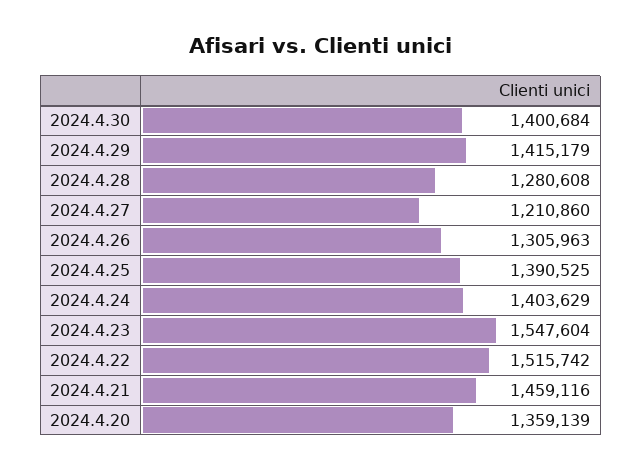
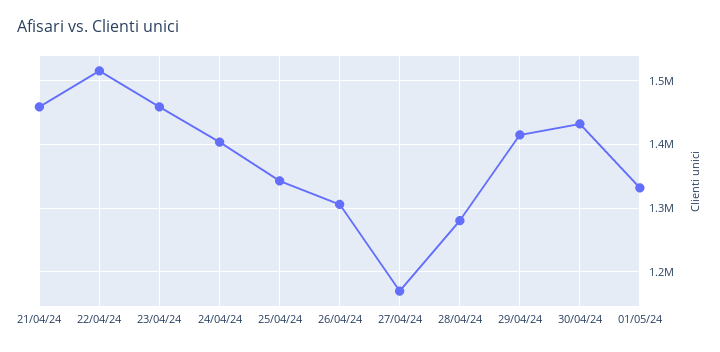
2024.4.30: 1400684 -> 1430000
2024.4.27: 1210860 -> 1170000
2024.4.25: 1390525 -> 1340000
2024.4.23: 1547604 -> 1460000
2024.4.20: 1359139 -> none
01/05/24: none -> 1330000

